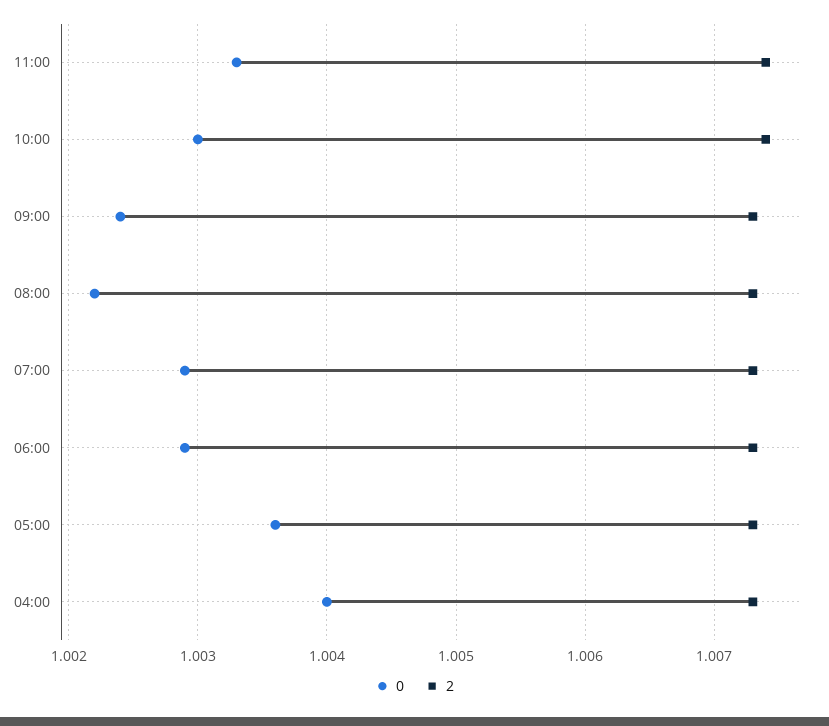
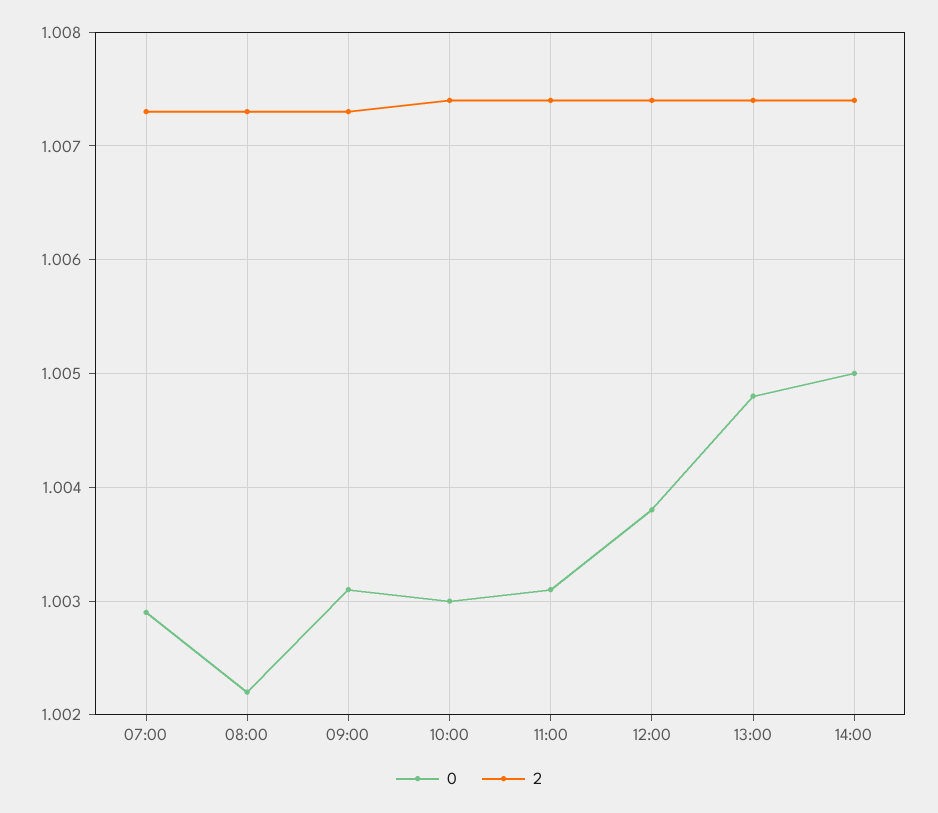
0, 11:00: 1.0033 -> 1.0031
0, 09:00: 1.0024 -> 1.0031
0, 06:00: 1.0029 -> none
2, 06:00: 1.0073 -> none
0, 05:00: 1.0036 -> none
2, 05:00: 1.0073 -> none
0, 04:00: 1.004 -> none
2, 04:00: 1.0073 -> none
0, 12:00: none -> 1.0038
2, 12:00: none -> 1.0074
0, 13:00: none -> 1.0048
2, 13:00: none -> 1.0074
0, 14:00: none -> 1.005
2, 14:00: none -> 1.0074

